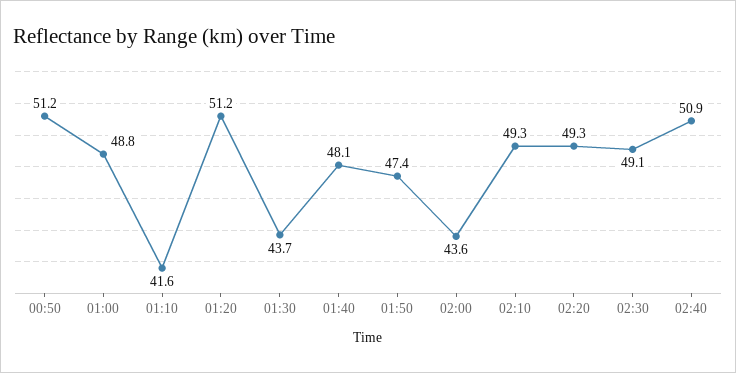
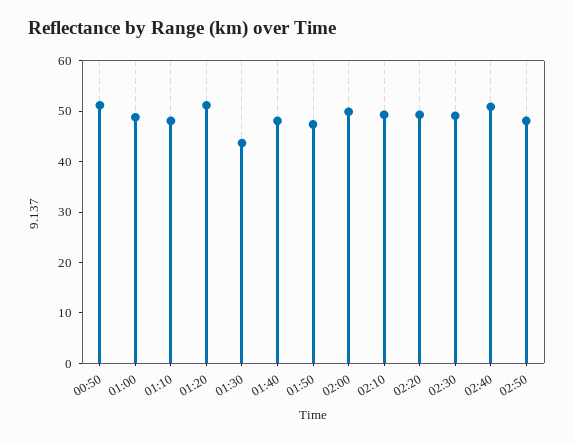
01:10: 41.6 -> 48
02:00: 43.6 -> 50
02:50: none -> 48

